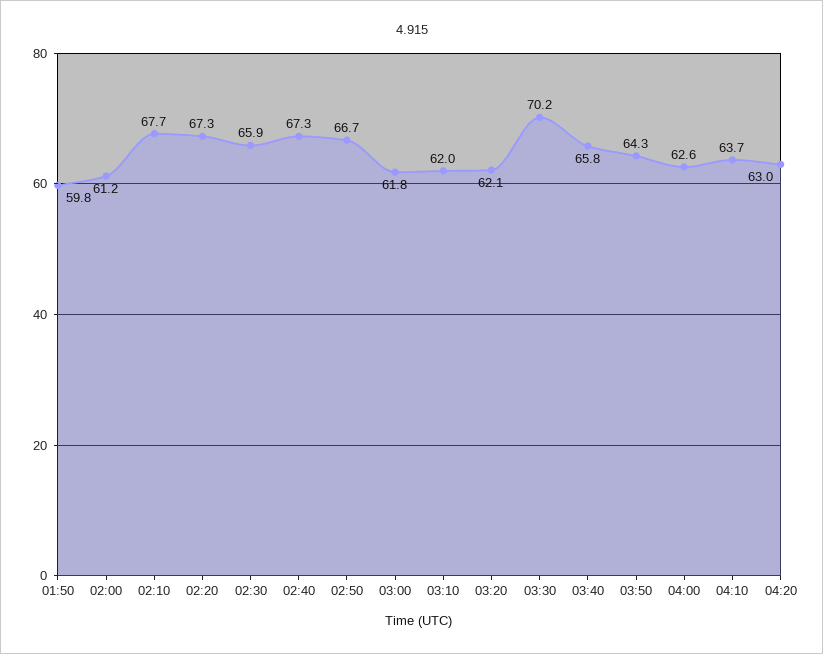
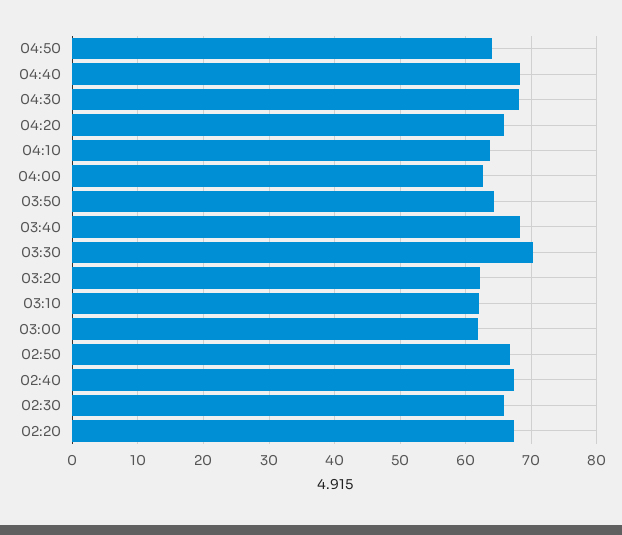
01:50: 59.8 -> none
02:00: 61.2 -> none
02:10: 67.7 -> none
03:40: 65.8 -> 68
04:20: 63 -> 66
04:50: none -> 64
04:40: none -> 68
04:30: none -> 68

